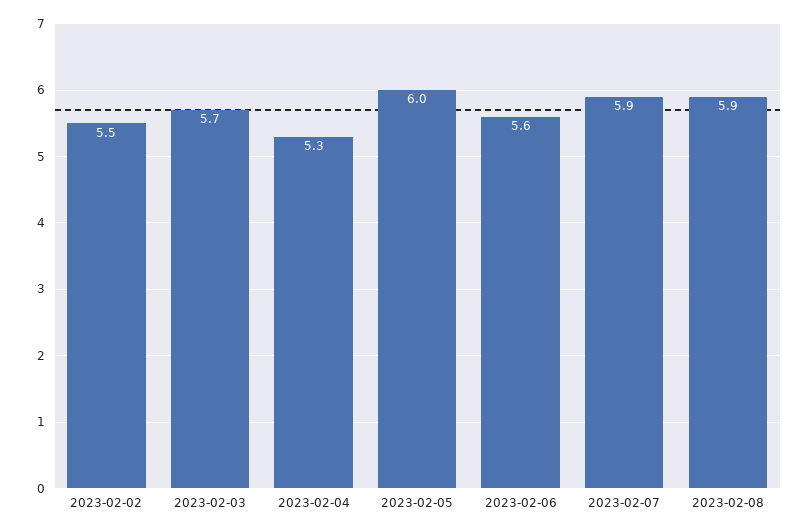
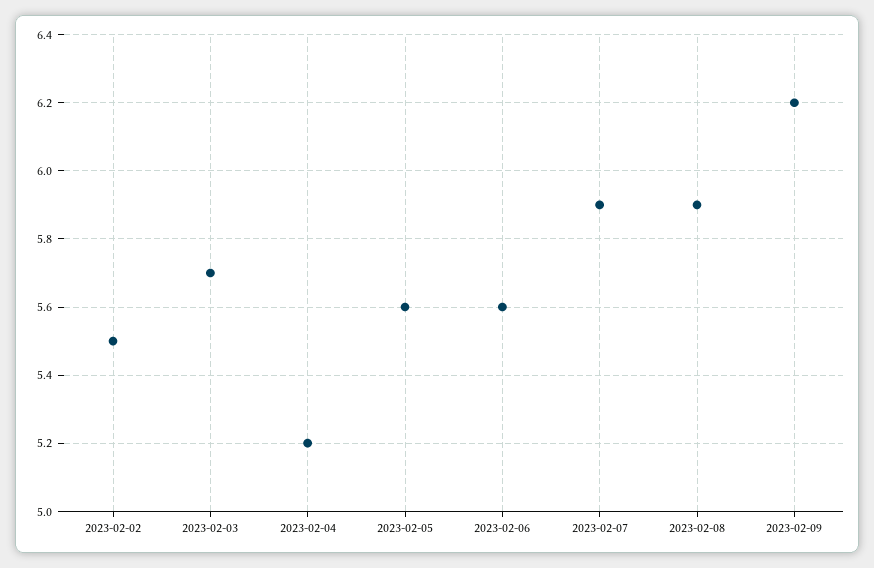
2023-02-04: 5.3 -> 5.2
2023-02-05: 6 -> 5.6
2023-02-09: none -> 6.2

